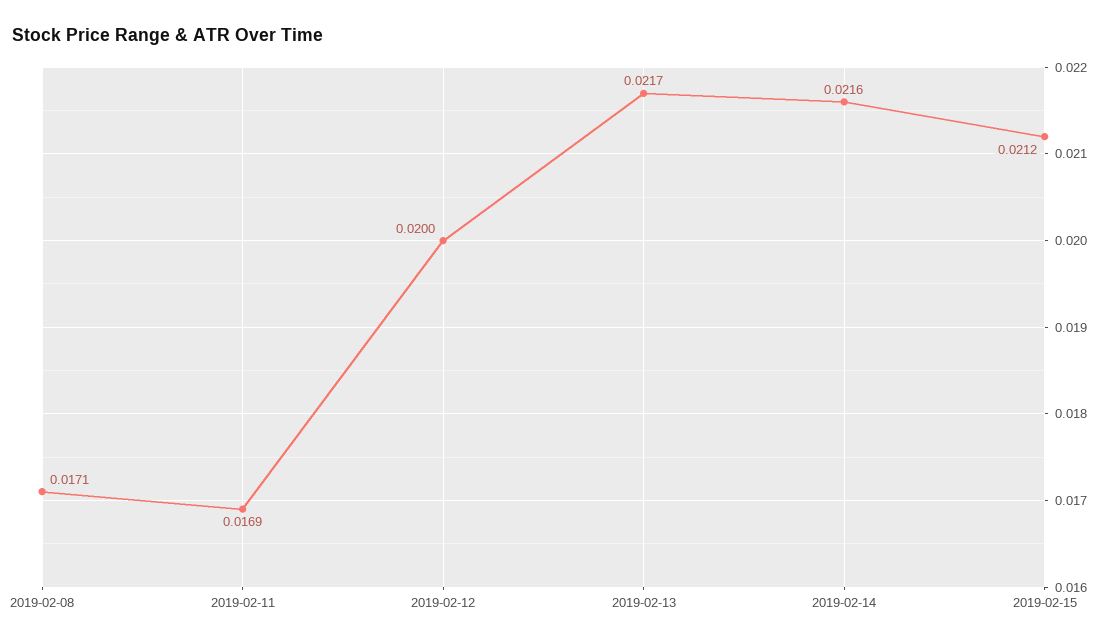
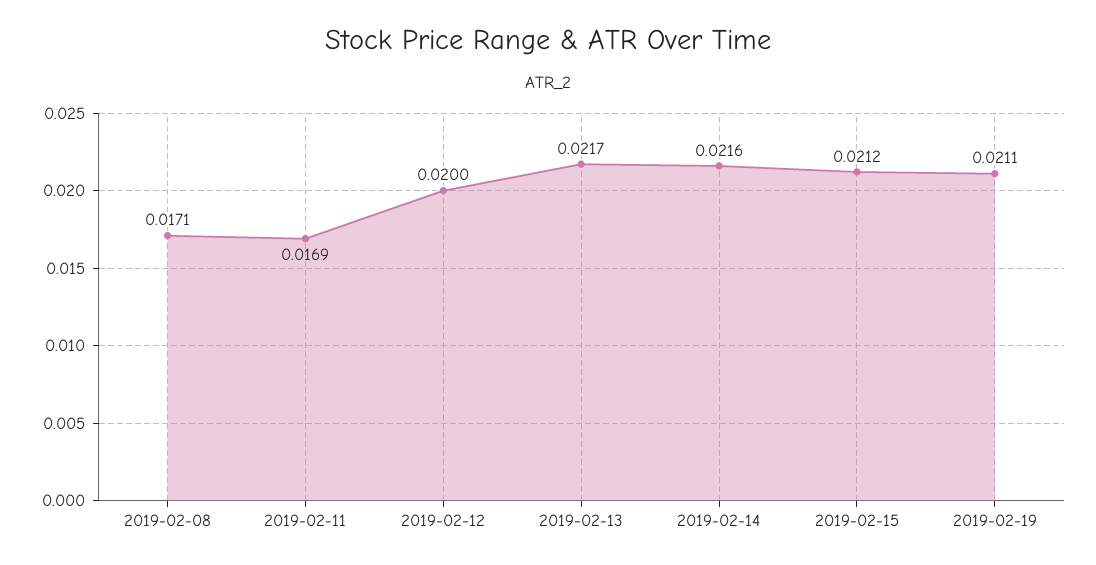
2019-02-19: none -> 0.0211

